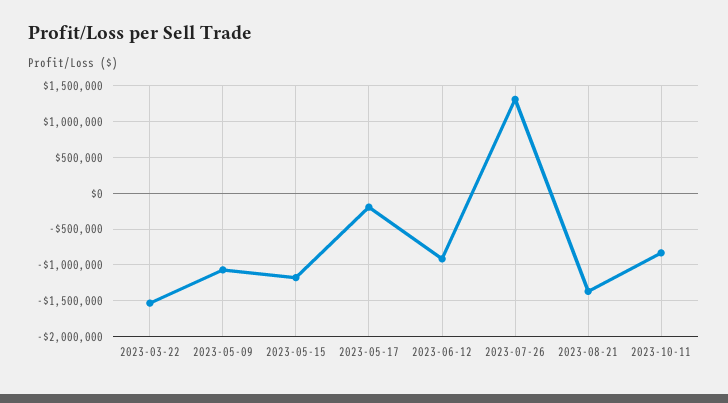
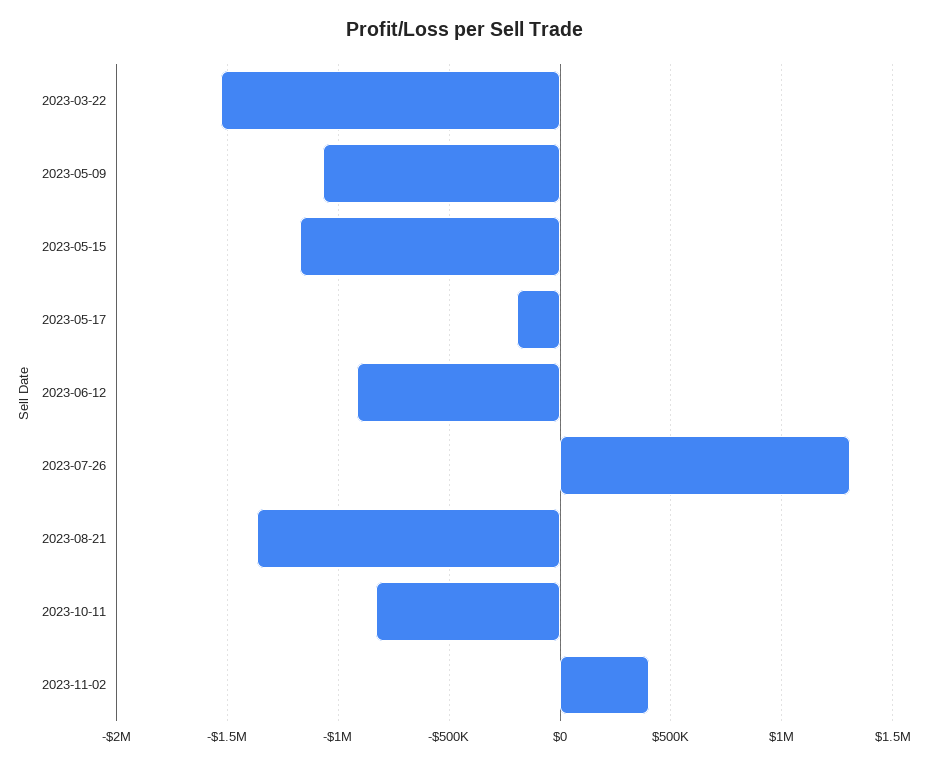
2023-11-02: none -> 400000

